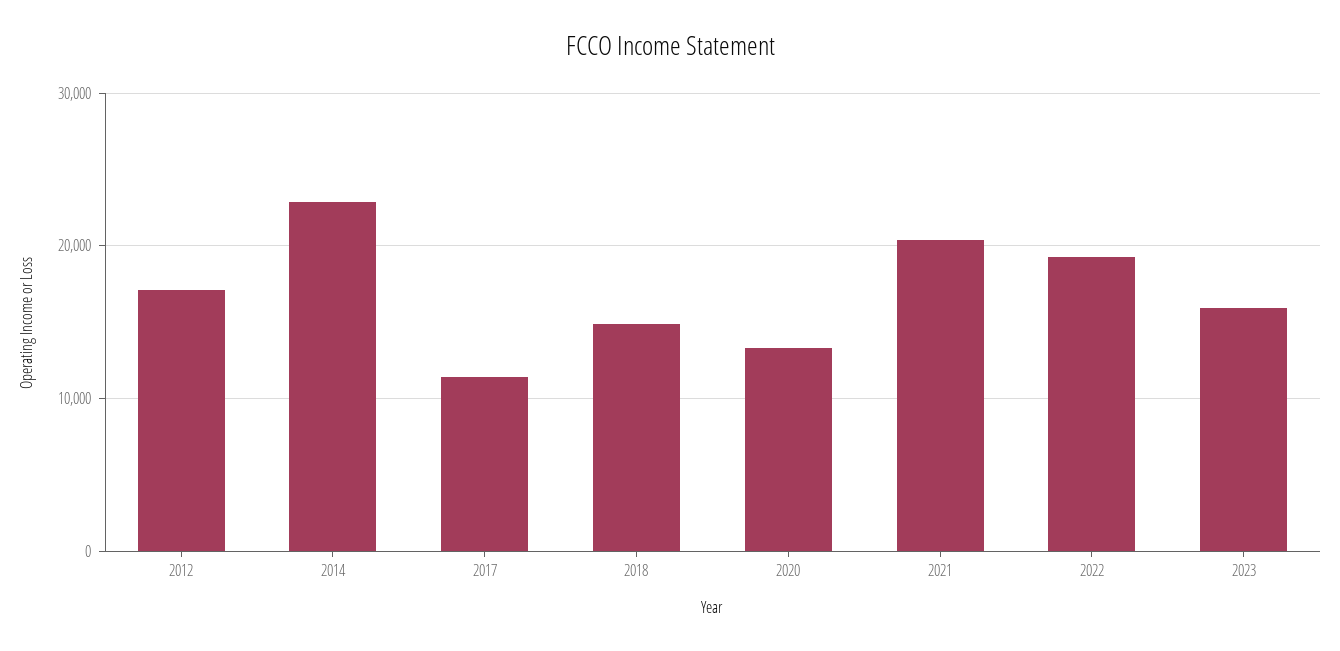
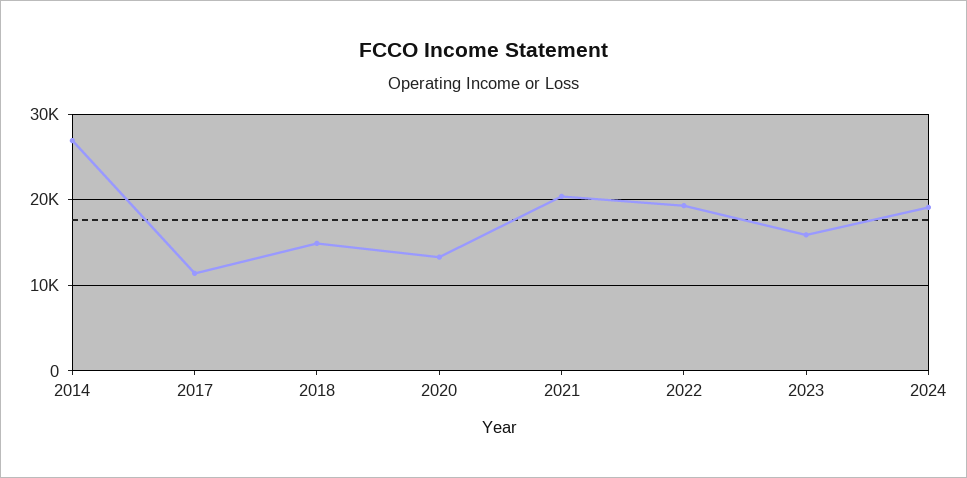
2012: 17000 -> none
2014: 23000 -> 27000
2024: none -> 19000

